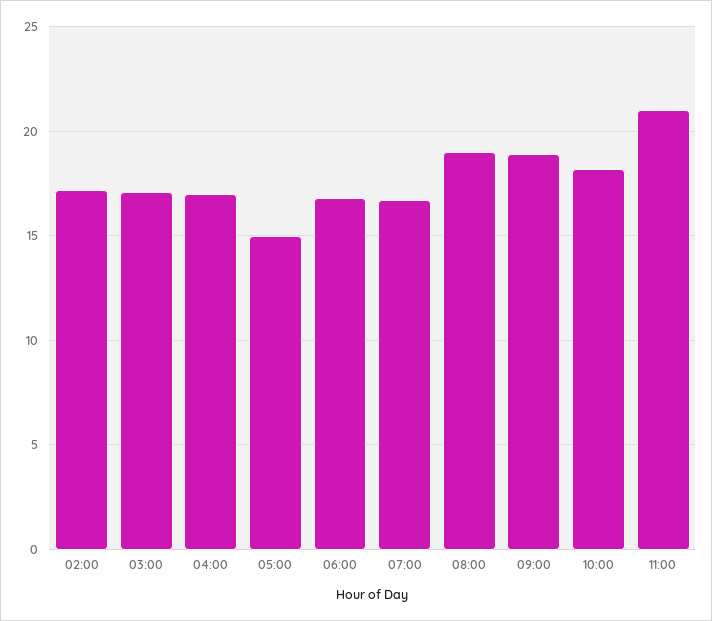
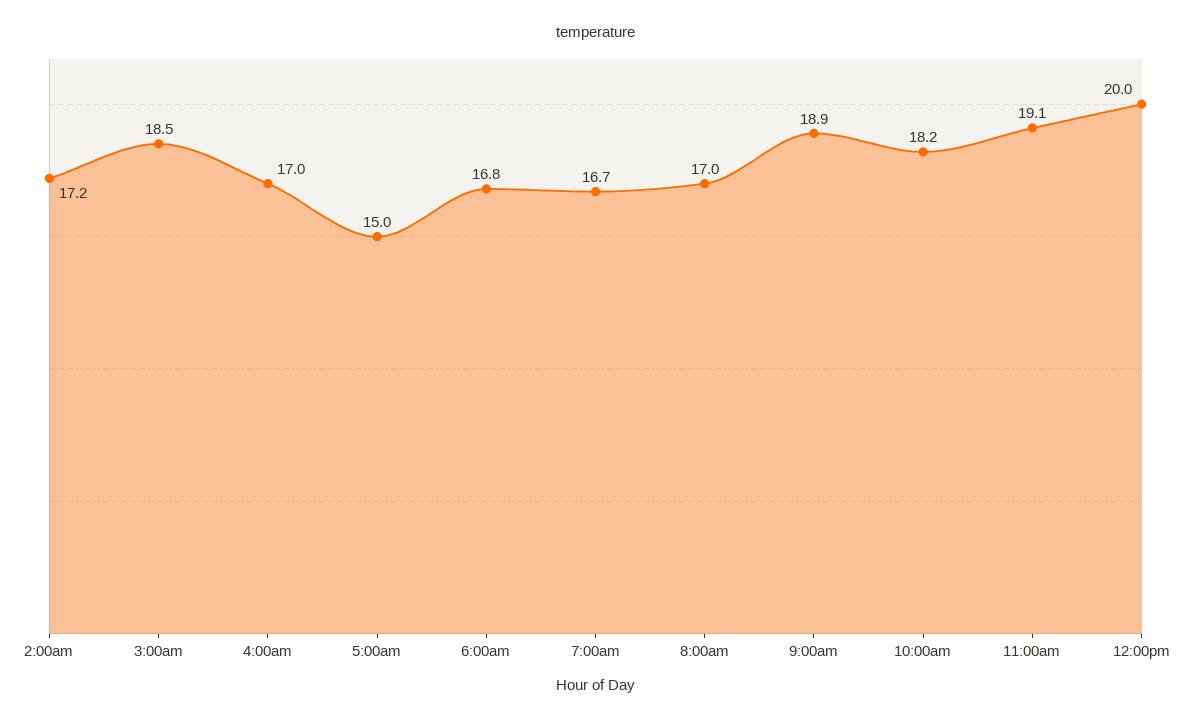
03:00: 17 -> 18.5
08:00: 19 -> 17
11:00: 21 -> 19.1
12:00pm: none -> 20

